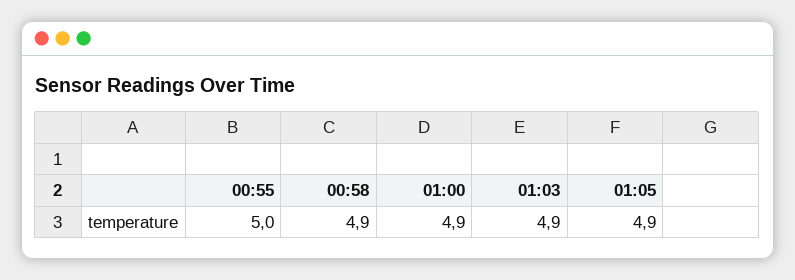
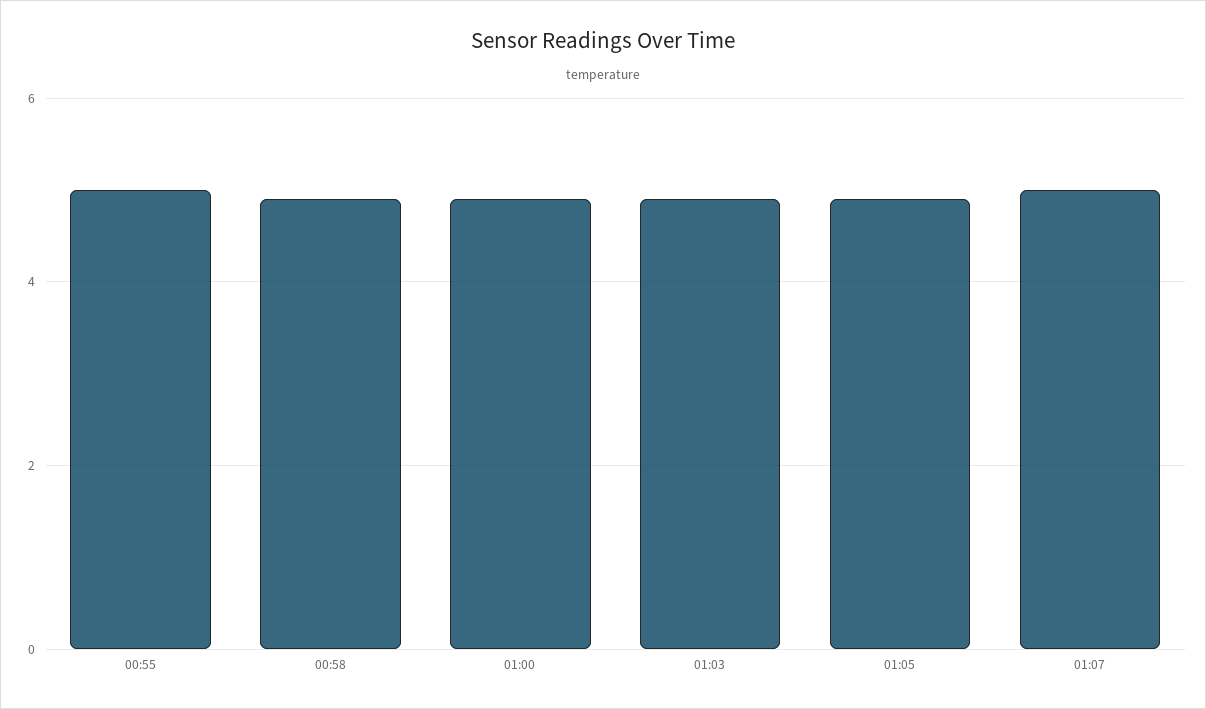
01:07: none -> 5

